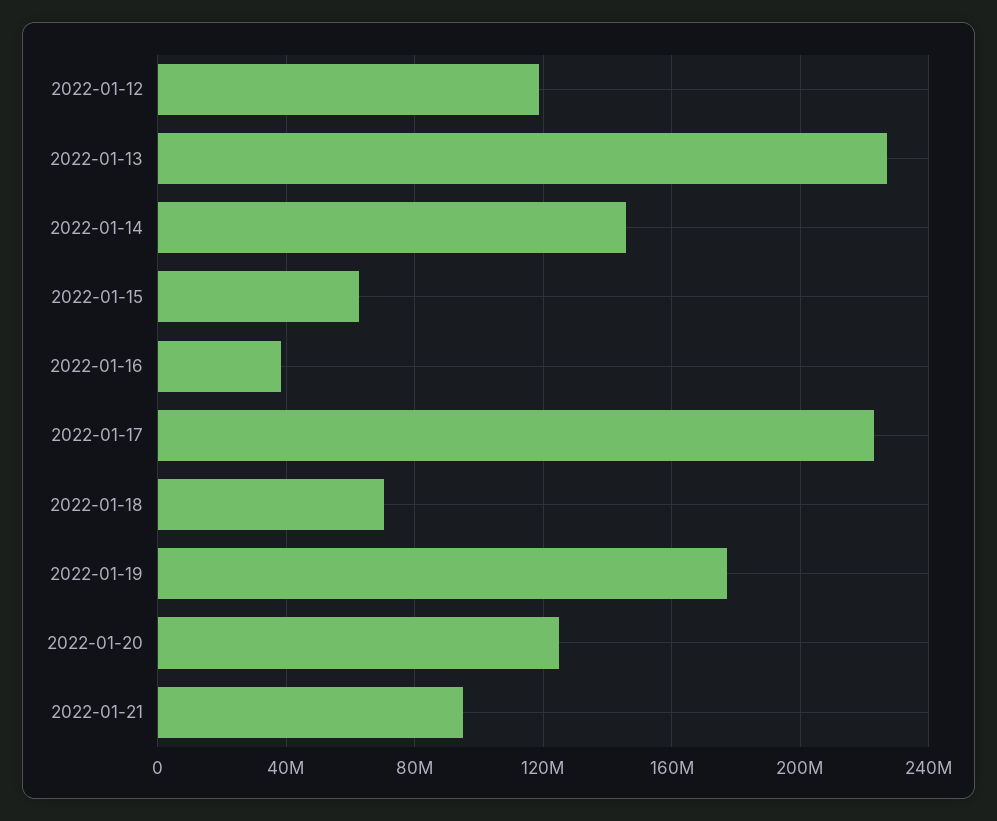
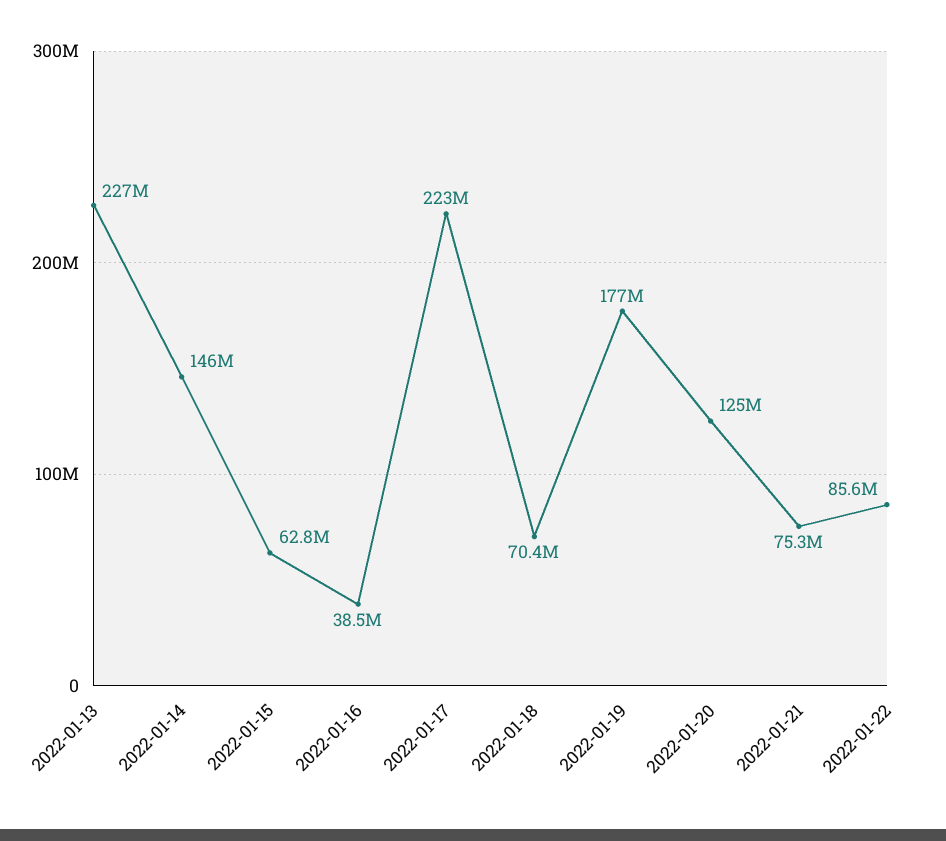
2022-01-12: 120000000 -> none
2022-01-21: 95000000 -> 75300000
2022-01-22: none -> 85600000

